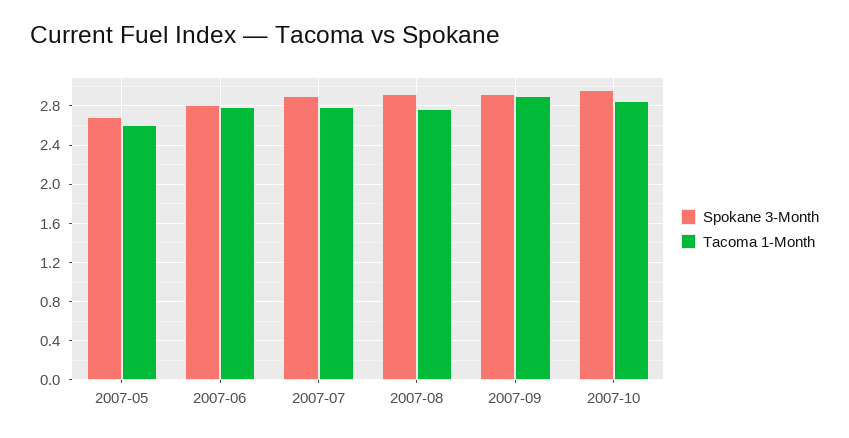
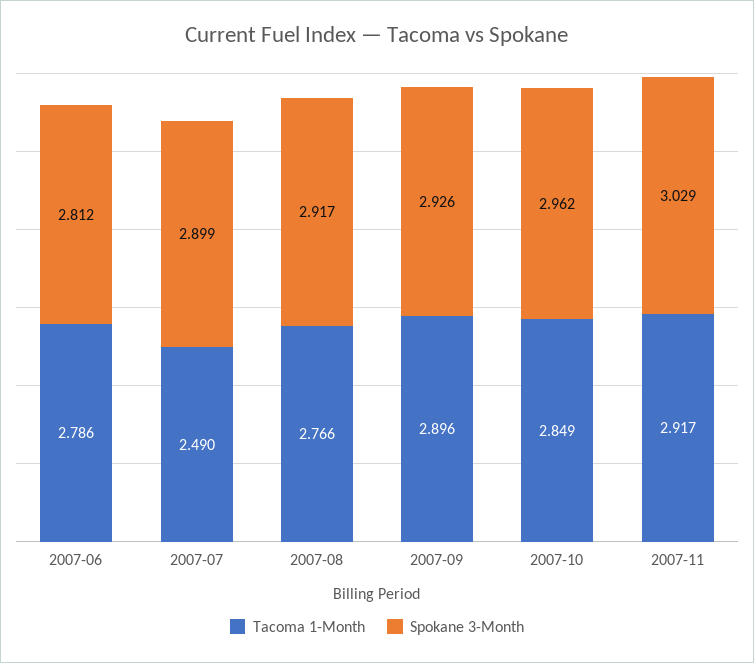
Spokane 3-Month, 2007-05: 2.7 -> none
Tacoma 1-Month, 2007-05: 2.6 -> none
Tacoma 1-Month, 2007-07: 2.8 -> 2.49
Tacoma 1-Month, 2007-11: none -> 2.917
Spokane 3-Month, 2007-11: none -> 3.029

